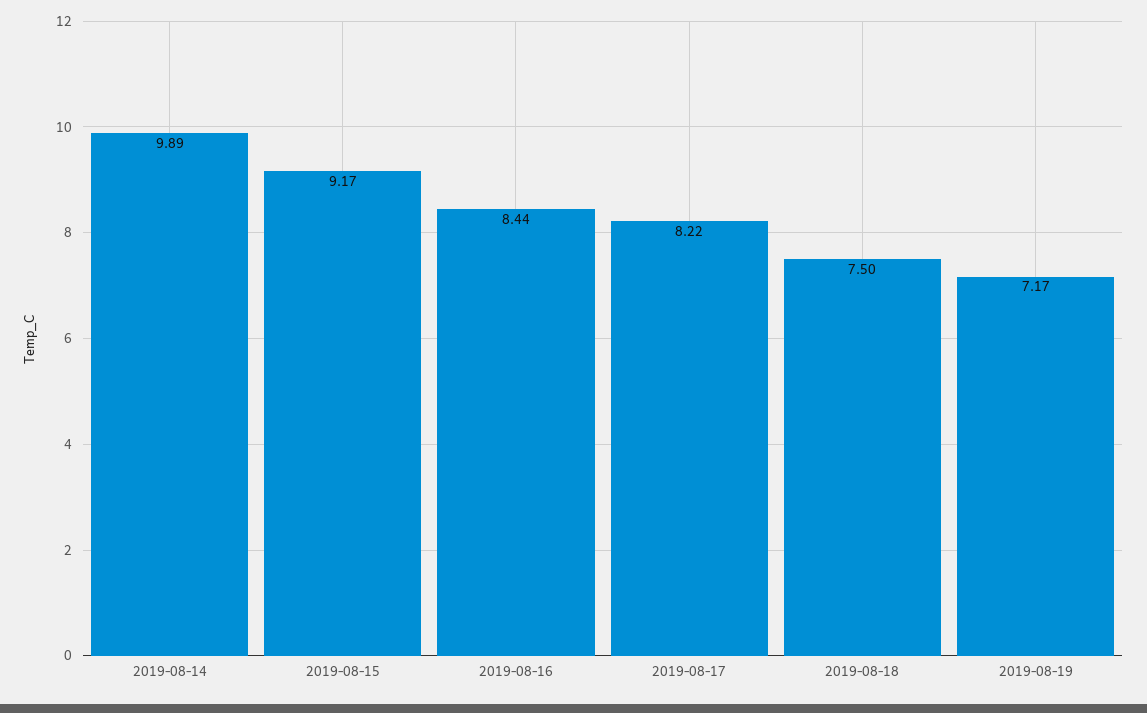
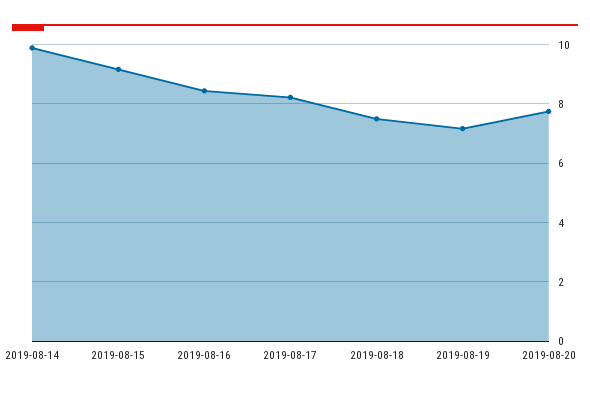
2019-08-20: none -> 7.75

